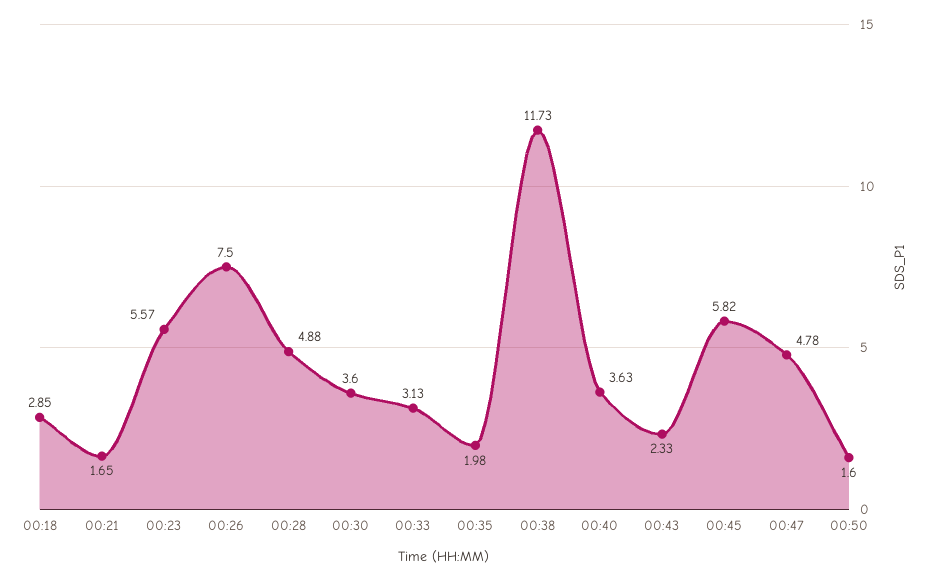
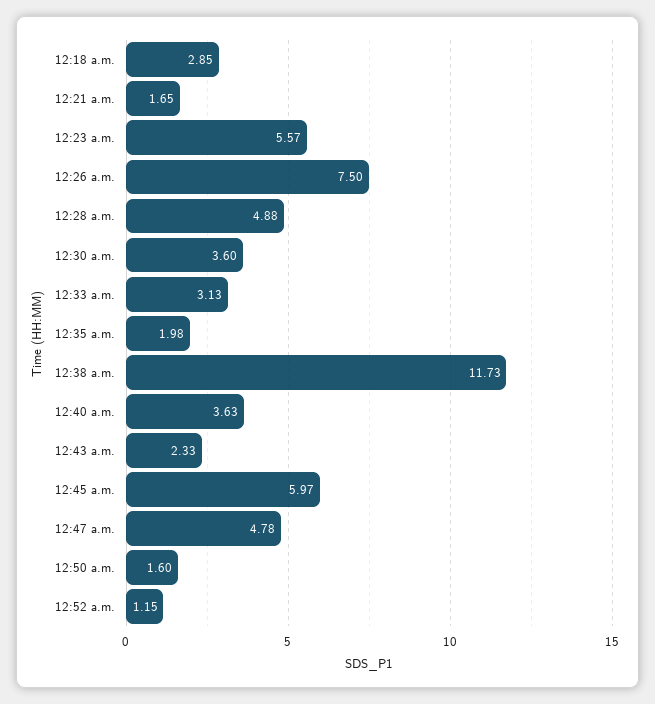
00:45: 5.82 -> 5.97
12:52 a.m.: none -> 1.15

